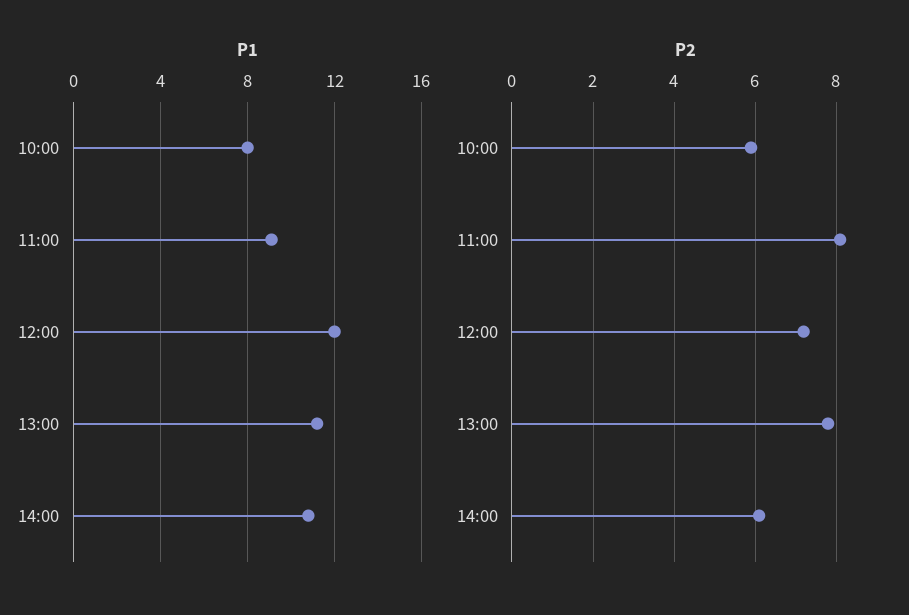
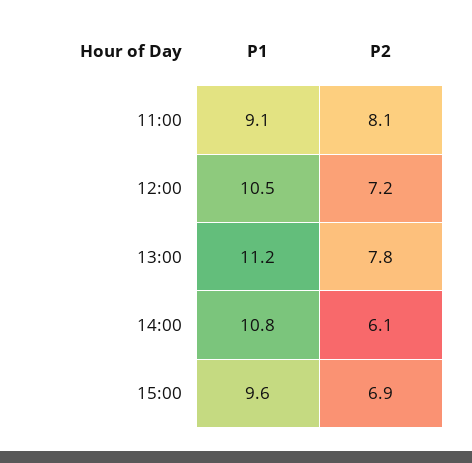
P1, 10:00: 8 -> none
P1, 12:00: 12 -> 10.5
P2, 10:00: 6 -> none
P1, 15:00: none -> 9.6
P2, 15:00: none -> 6.9

